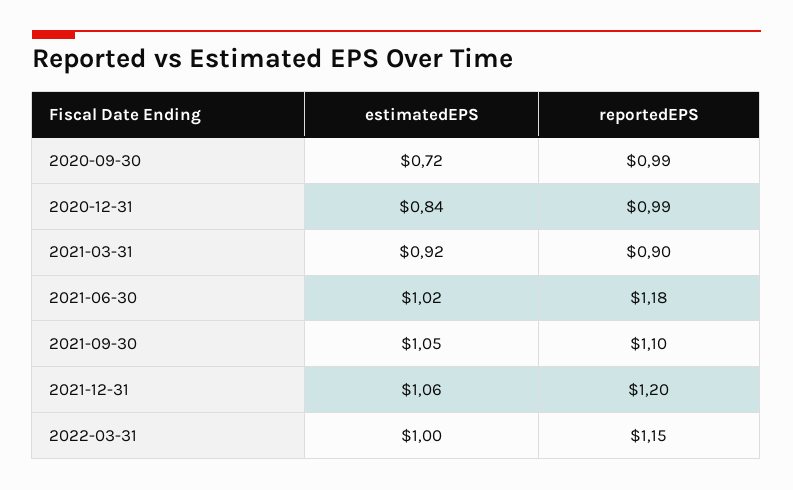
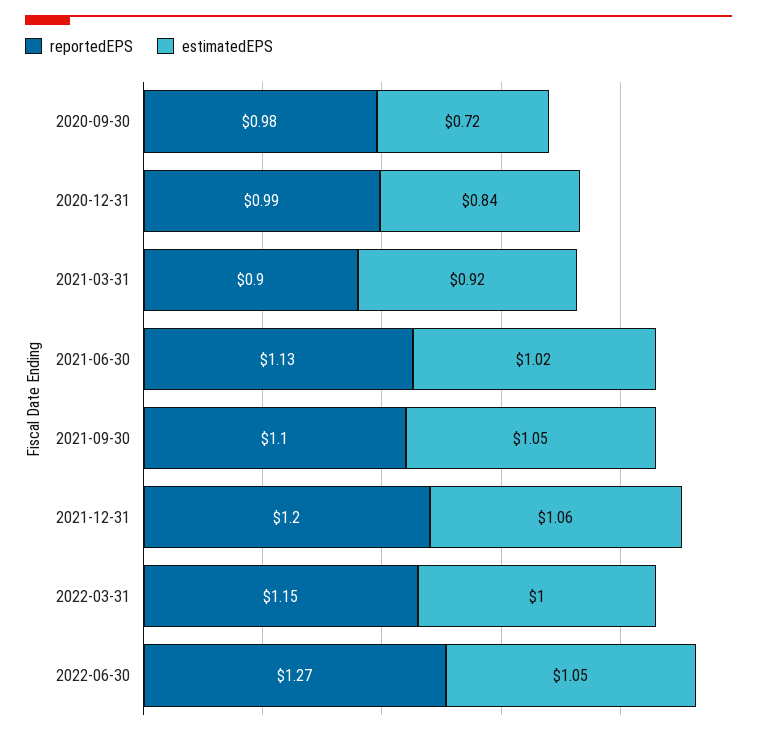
reportedEPS, 2020-09-30: 0.99 -> 0.98
reportedEPS, 2021-06-30: 1.18 -> 1.13
reportedEPS, 2022-06-30: none -> 1.27
estimatedEPS, 2022-06-30: none -> 1.05

